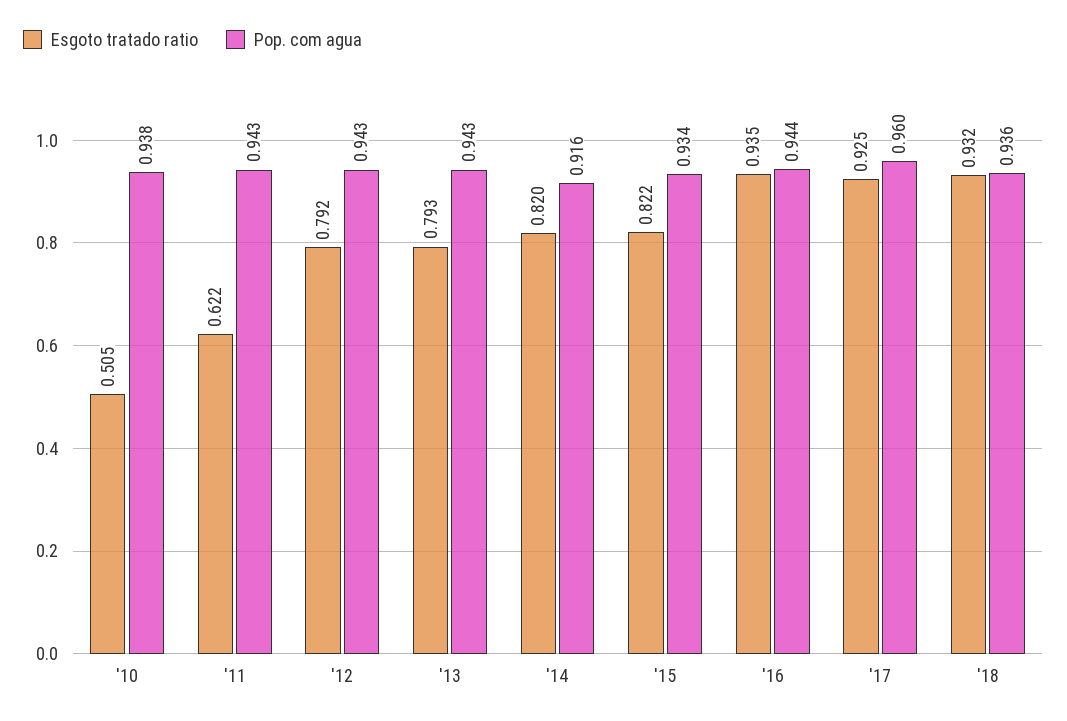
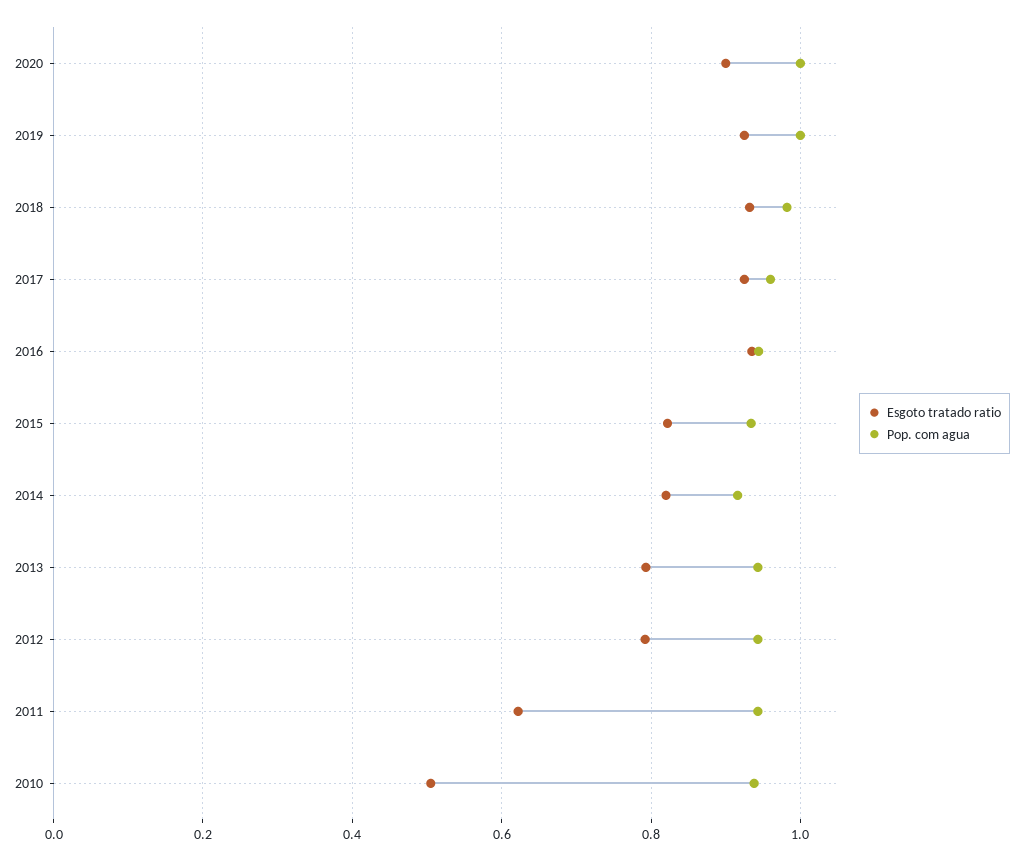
Pop. com agua, '18: 0.936 -> 0.98
Esgoto tratado ratio, 2020: none -> 0.9
Pop. com agua, 2020: none -> 1
Esgoto tratado ratio, 2019: none -> 0.92
Pop. com agua, 2019: none -> 1

